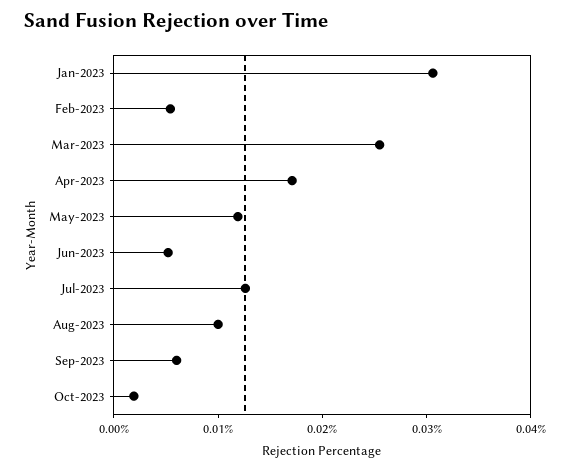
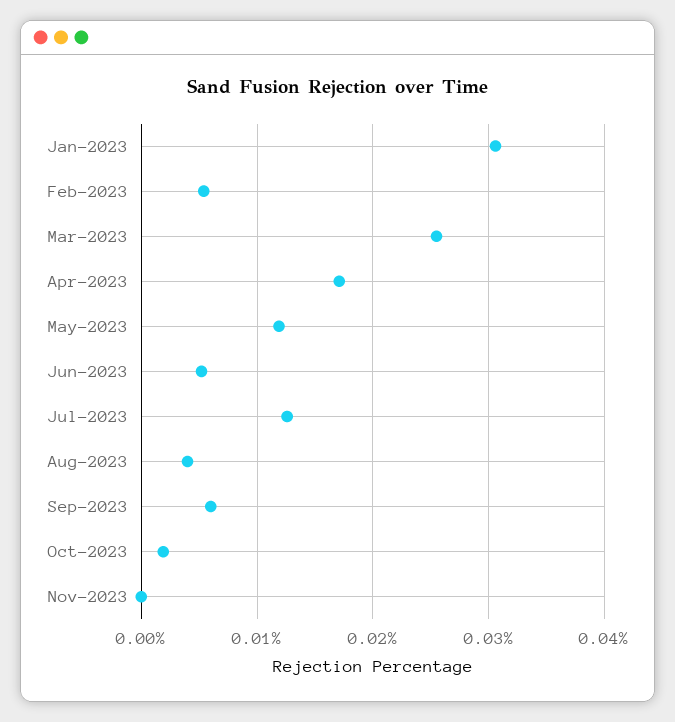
Aug-2023: 0.01 -> 0.004
Nov-2023: none -> 0

